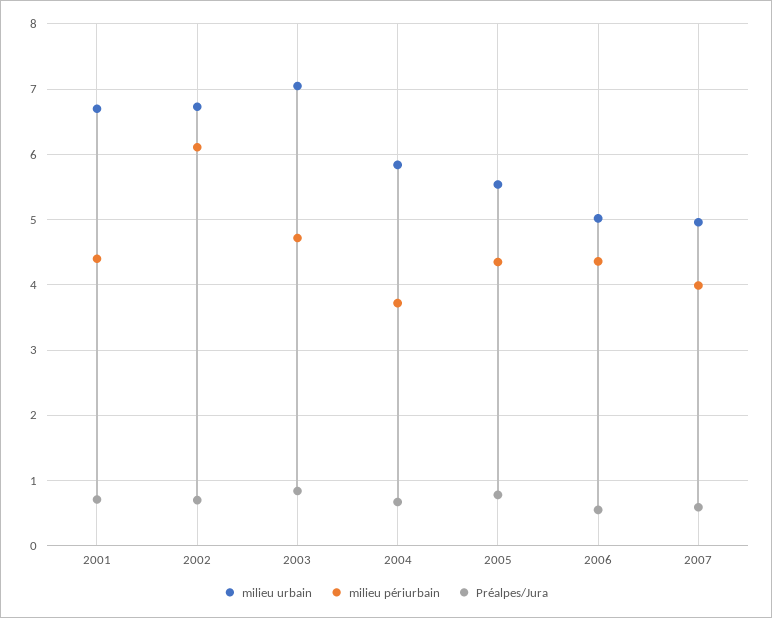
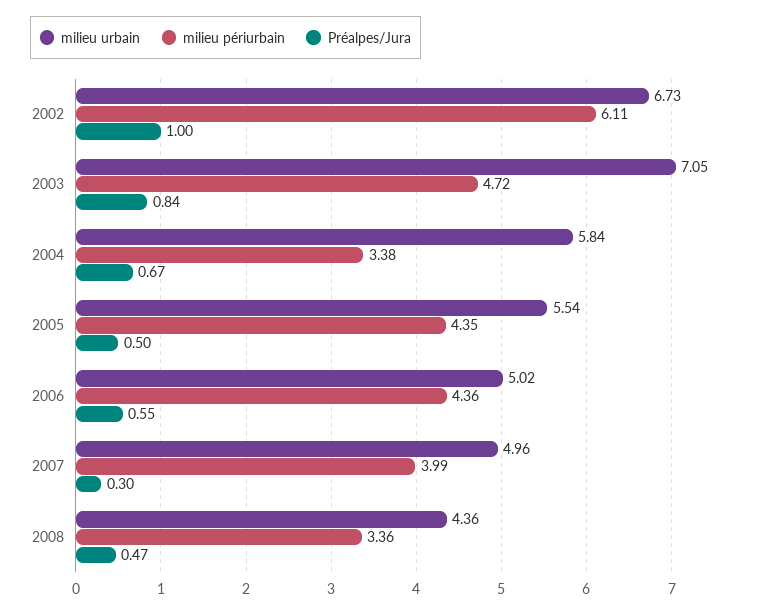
milieu urbain, 2001: 6.7 -> none
milieu périurbain, 2001: 4.4 -> none
Préalpes/Jura, 2001: 0.7 -> none
Préalpes/Jura, 2002: 0.7 -> 1
milieu périurbain, 2004: 3.7 -> 3.38
Préalpes/Jura, 2005: 0.8 -> 0.5
Préalpes/Jura, 2007: 0.6 -> 0.3
milieu urbain, 2008: none -> 4.36
milieu périurbain, 2008: none -> 3.36
Préalpes/Jura, 2008: none -> 0.47

